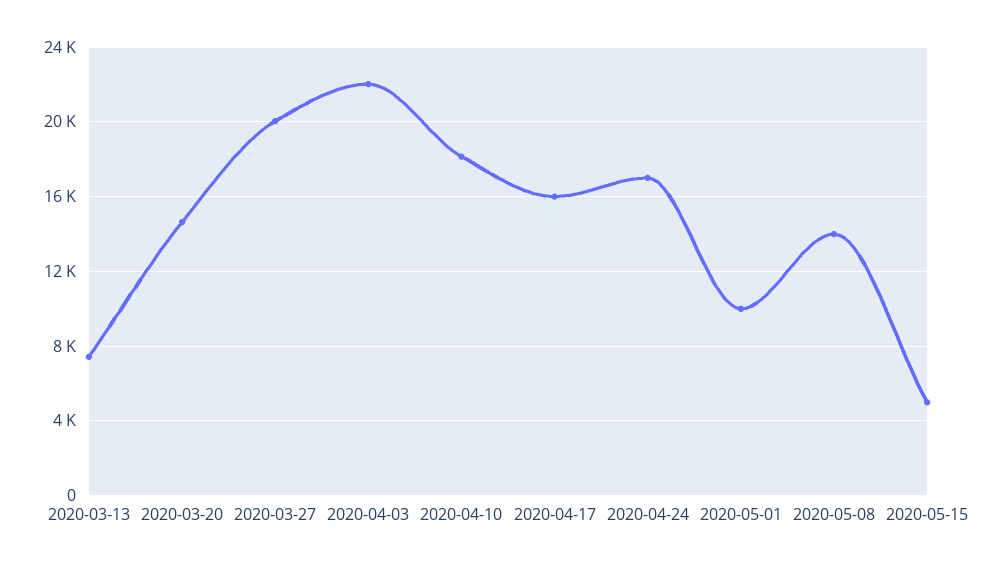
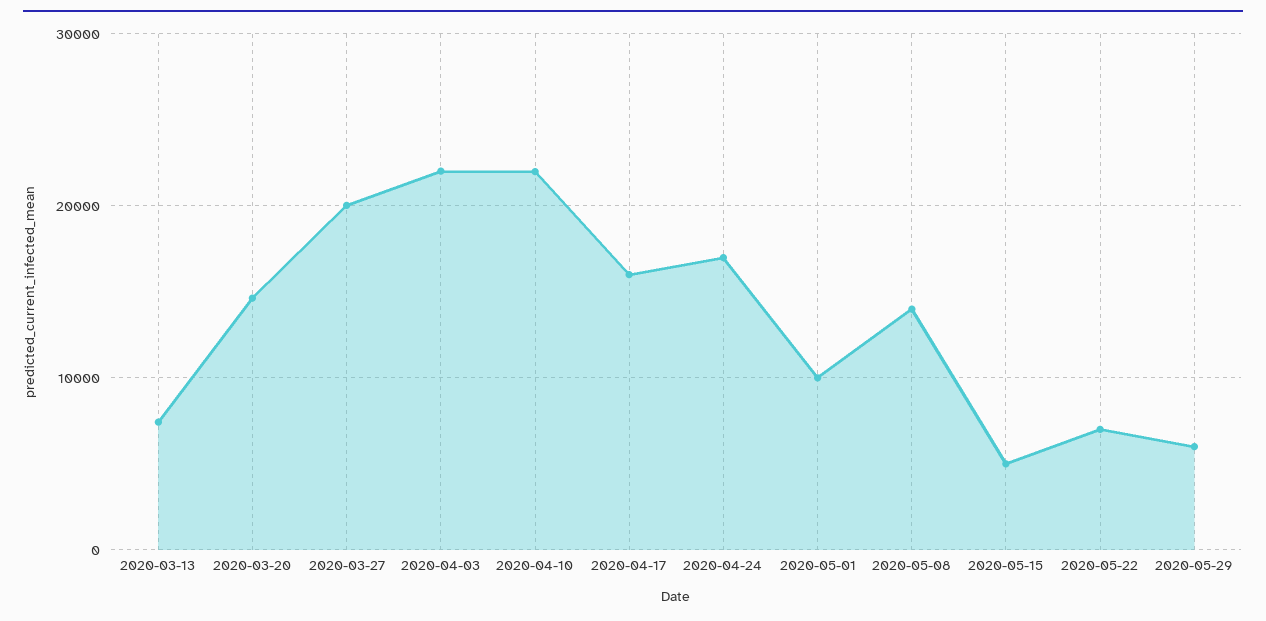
2020-04-10: 18000 -> 22000
2020-05-22: none -> 7000
2020-05-29: none -> 6000

